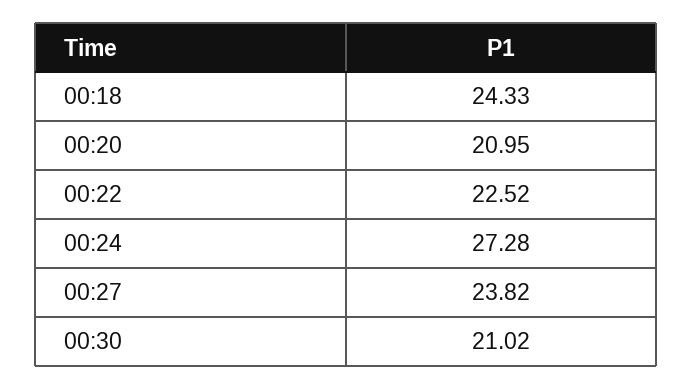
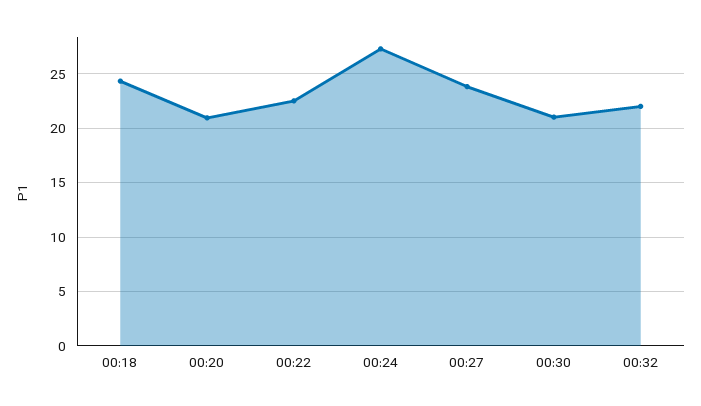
00:32: none -> 22

